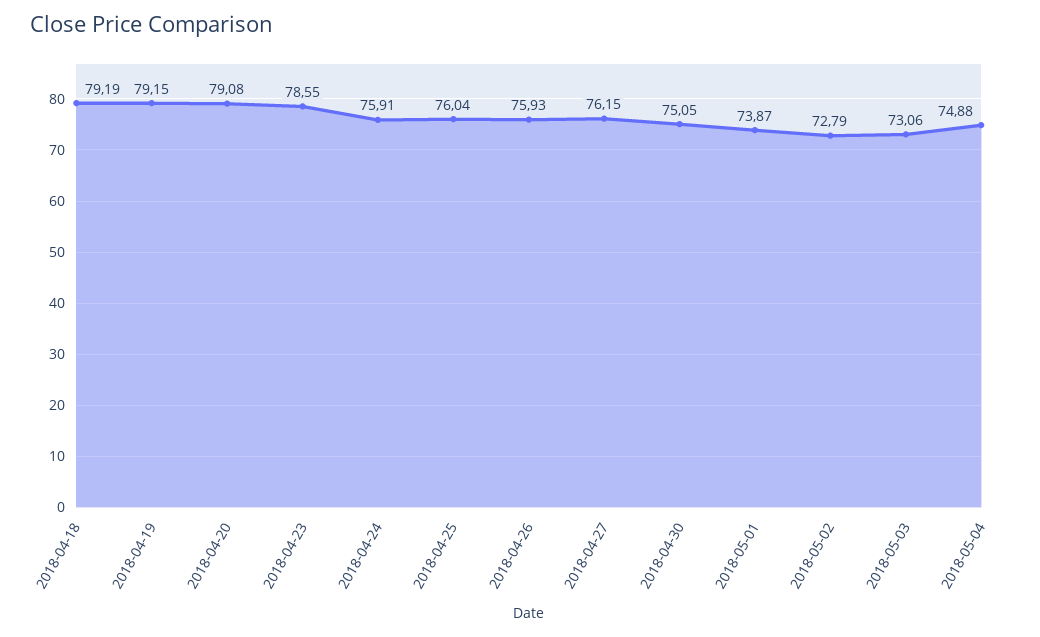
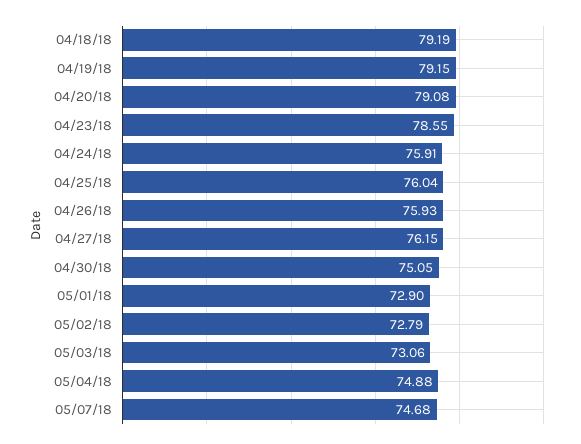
2018-05-01: 73.87 -> 72.9
05/07/18: none -> 74.68

